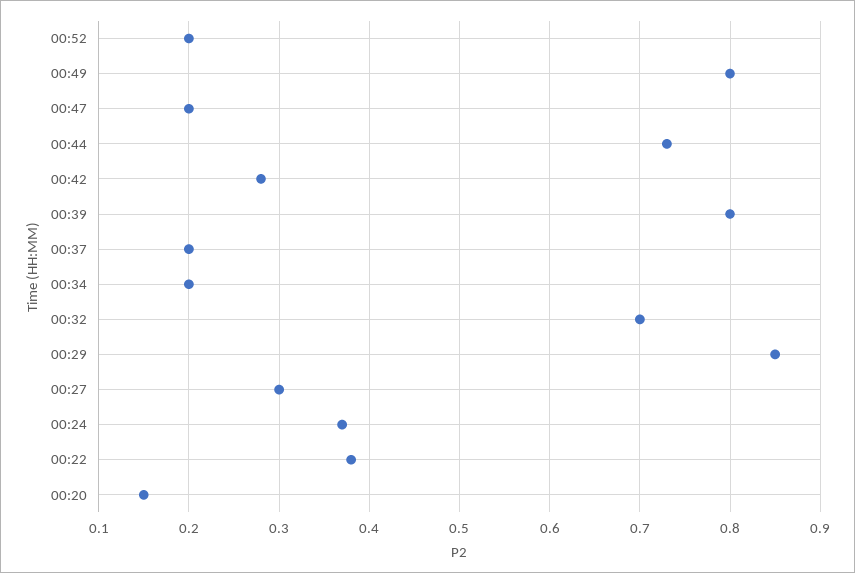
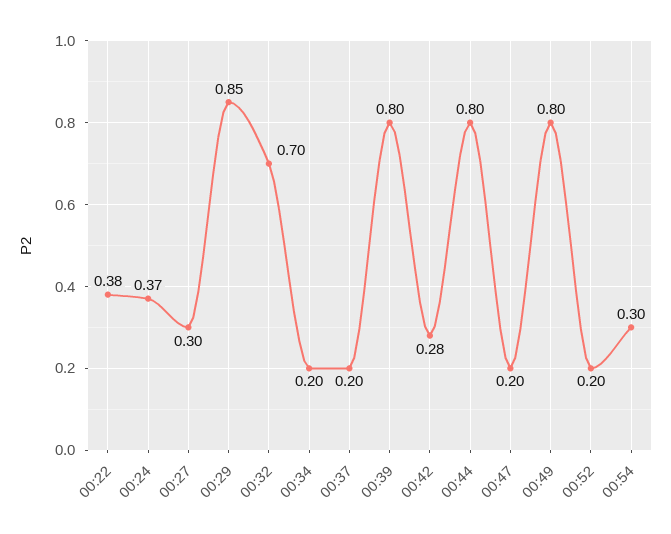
00:44: 0.73 -> 0.8
00:20: 0.15 -> none
00:54: none -> 0.3

